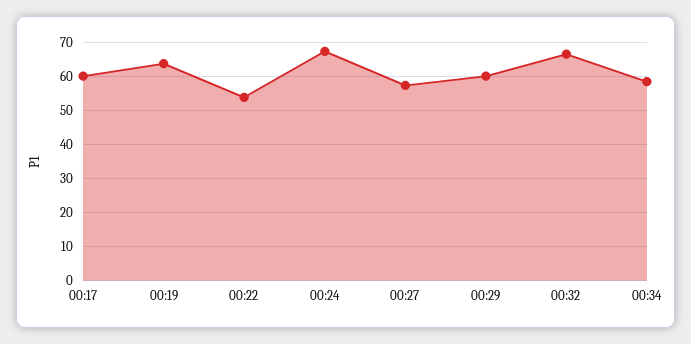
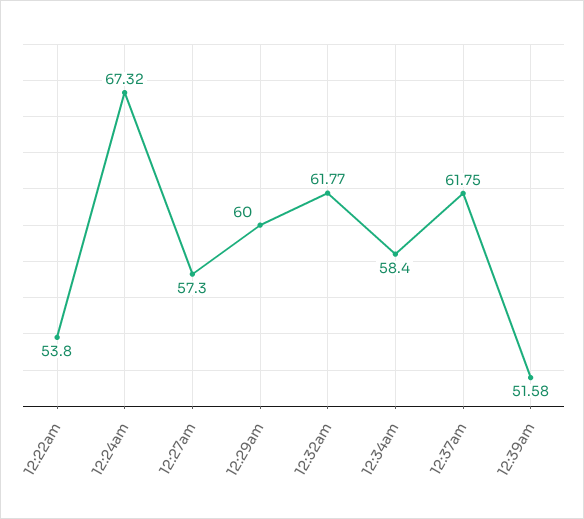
00:17: 60 -> none
00:19: 64 -> none
00:32: 66 -> 61.77
12:37am: none -> 61.75
12:39am: none -> 51.58

